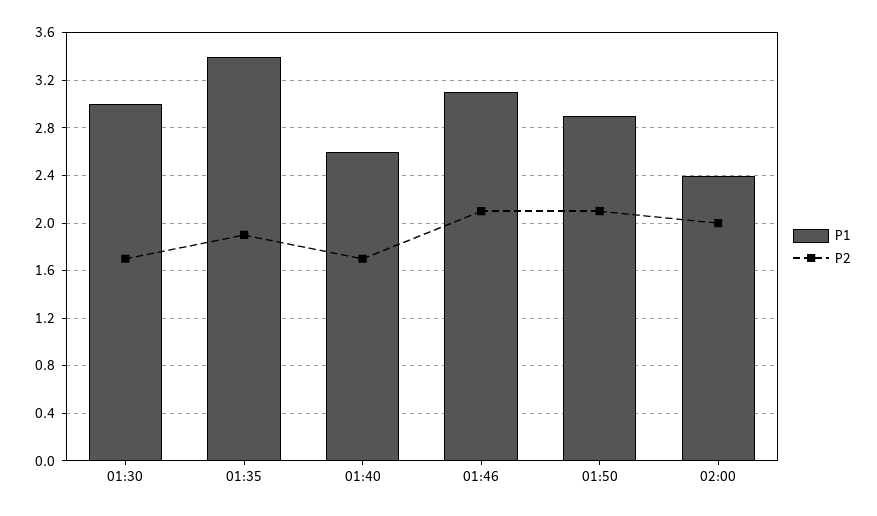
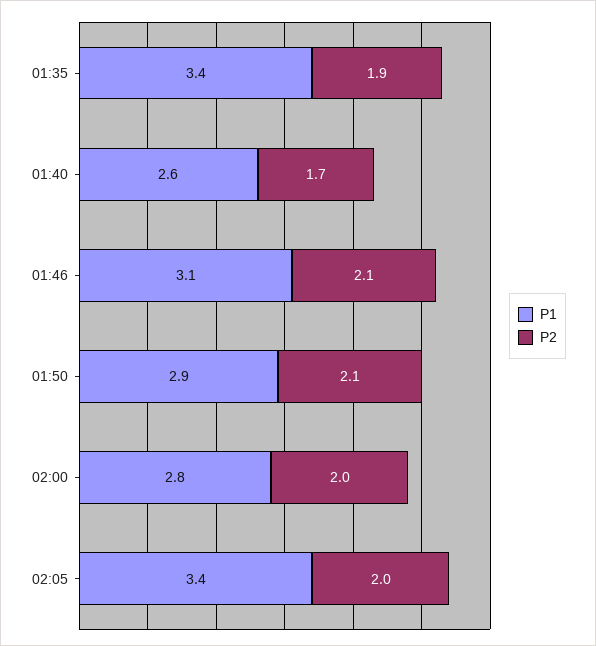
P1, 01:30: 3 -> none
P2, 01:30: 1.7 -> none
P1, 02:00: 2.4 -> 2.8
P1, 02:05: none -> 3.4
P2, 02:05: none -> 2

